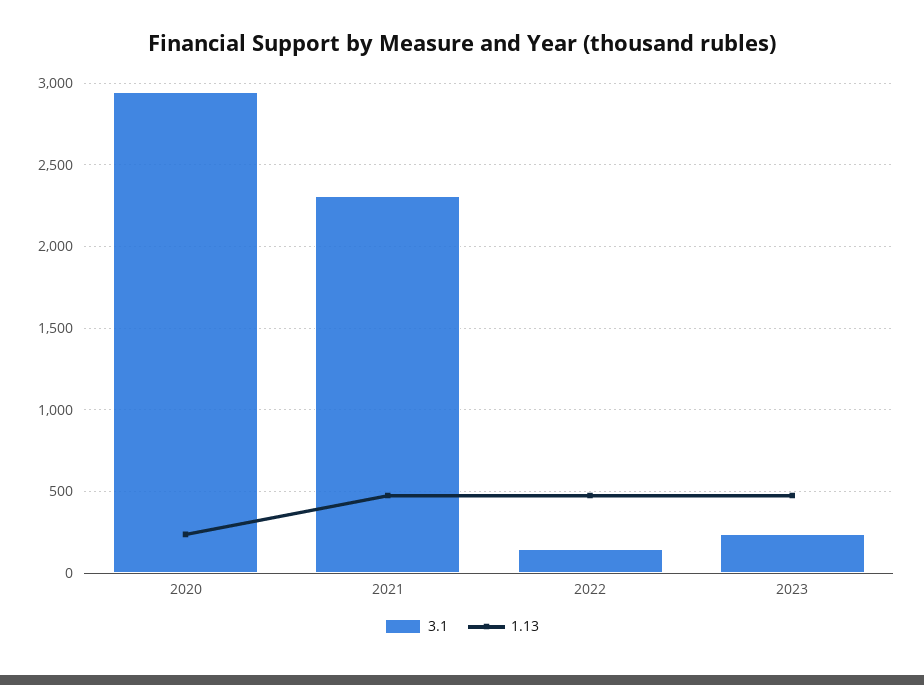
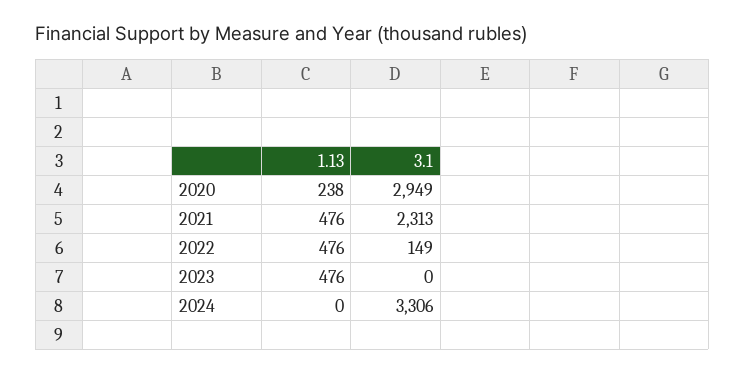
3.1, 2023: 250 -> 0
1.13, 2024: none -> 0
3.1, 2024: none -> 3306

